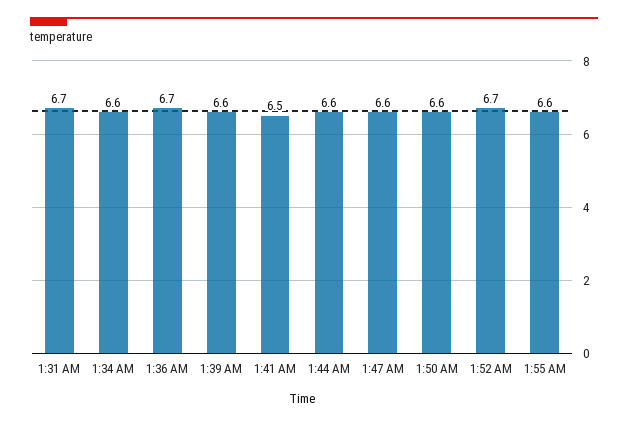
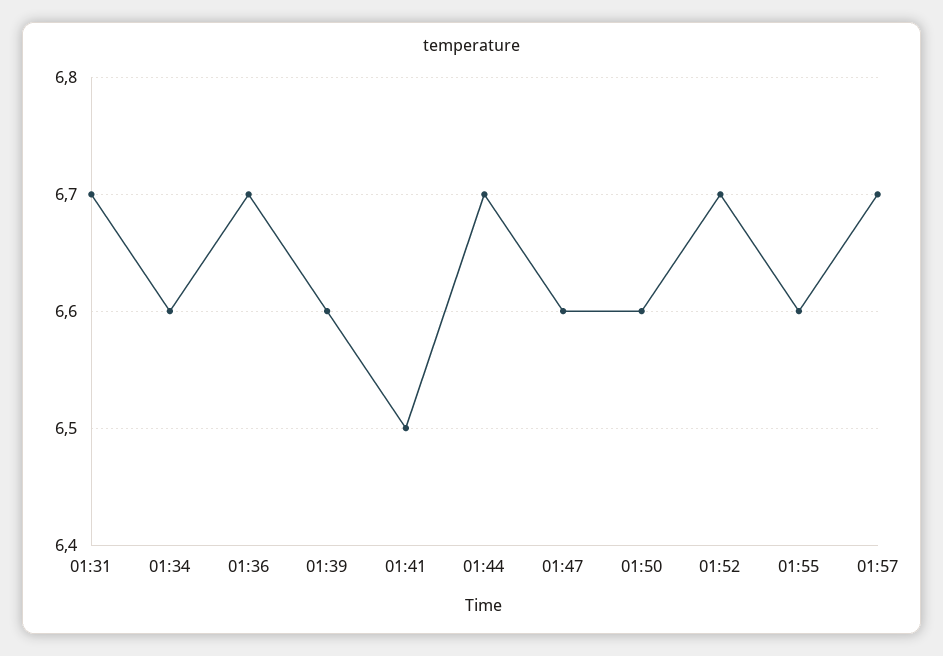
1:44 AM: 6.6 -> 6.7
01:57: none -> 6.7

